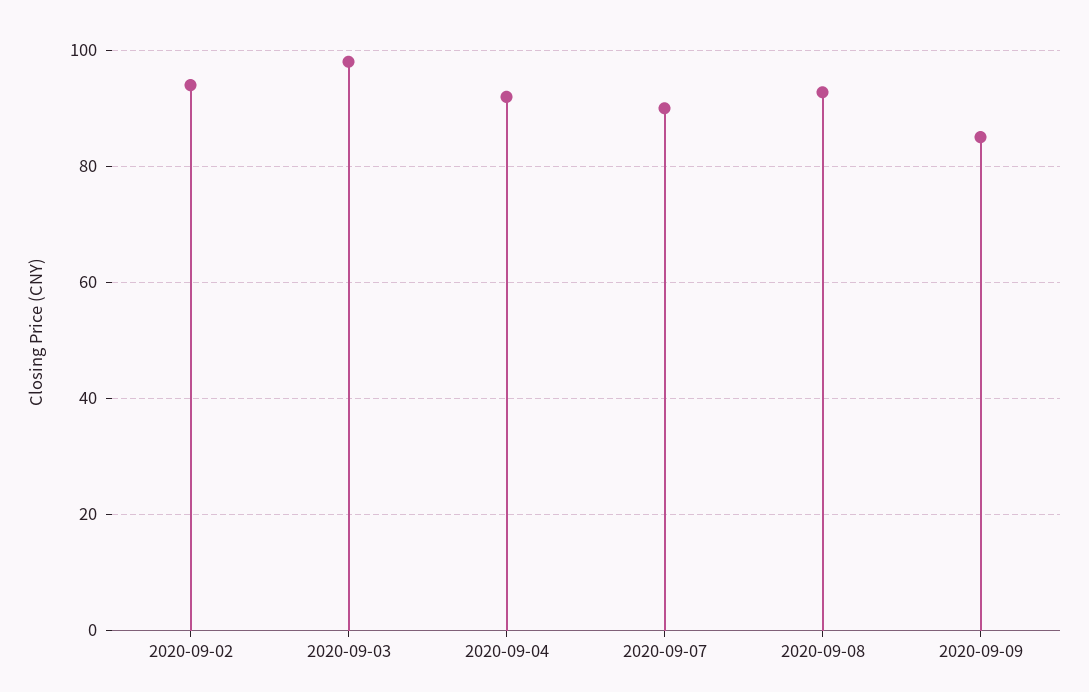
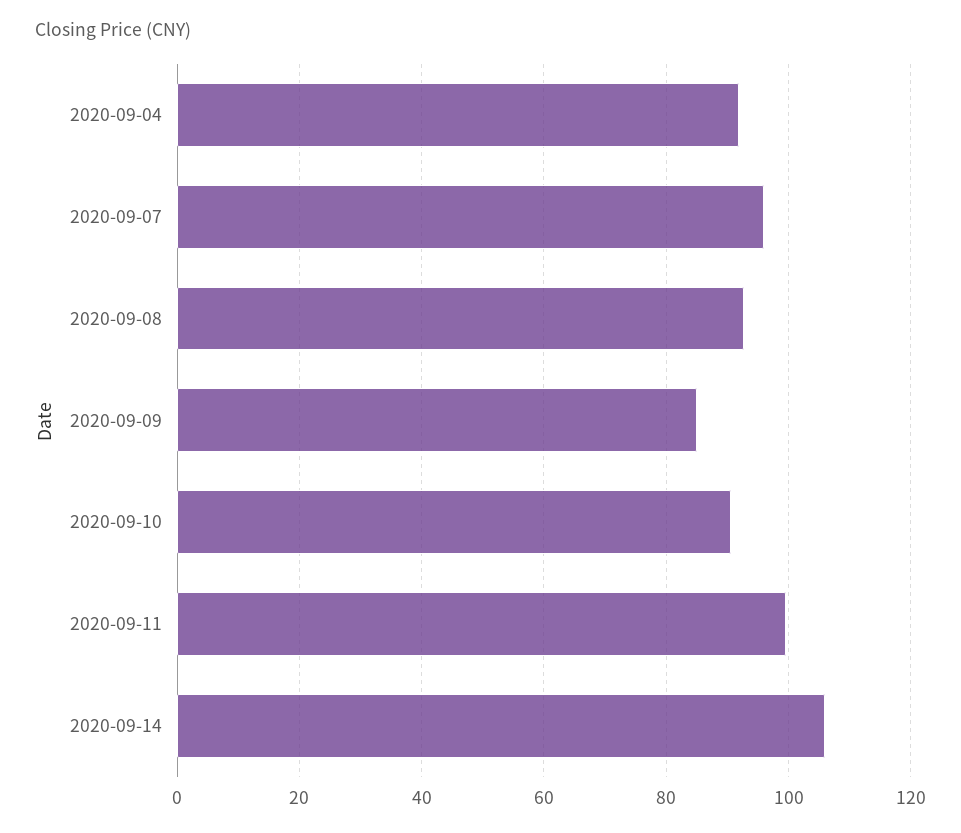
2020-09-02: 94 -> none
2020-09-03: 98 -> none
2020-09-07: 90 -> 96
2020-09-10: none -> 90
2020-09-11: none -> 100
2020-09-14: none -> 106

